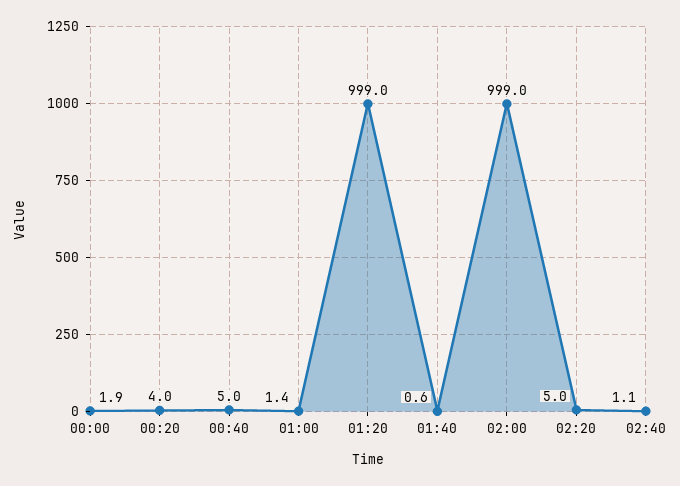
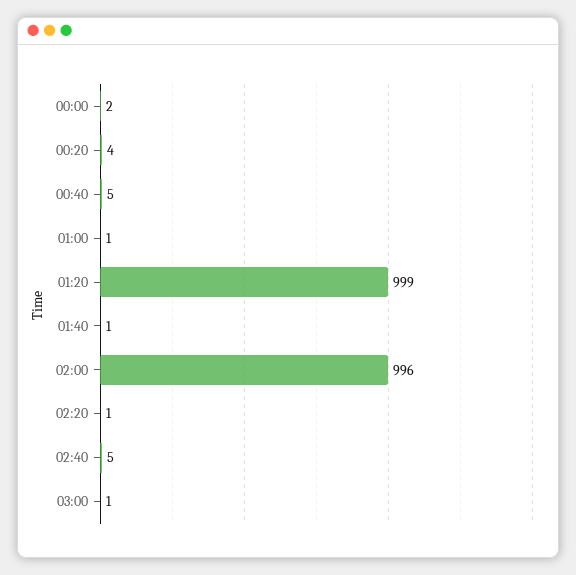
02:00: 999 -> 996
02:20: 5 -> 1
02:40: 1.1 -> 5
03:00: none -> 1

